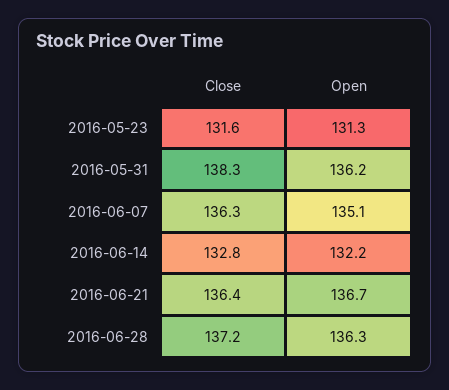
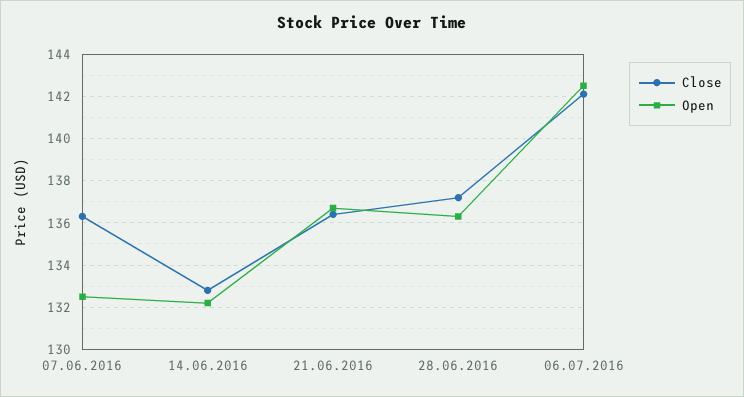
Close, 2016-05-23: 131.6 -> none
Open, 2016-05-23: 131.3 -> none
Close, 2016-05-31: 138.3 -> none
Open, 2016-05-31: 136.2 -> none
Open, 2016-06-07: 135.1 -> 132.5
Close, 06.07.2016: none -> 142
Open, 06.07.2016: none -> 142.5

